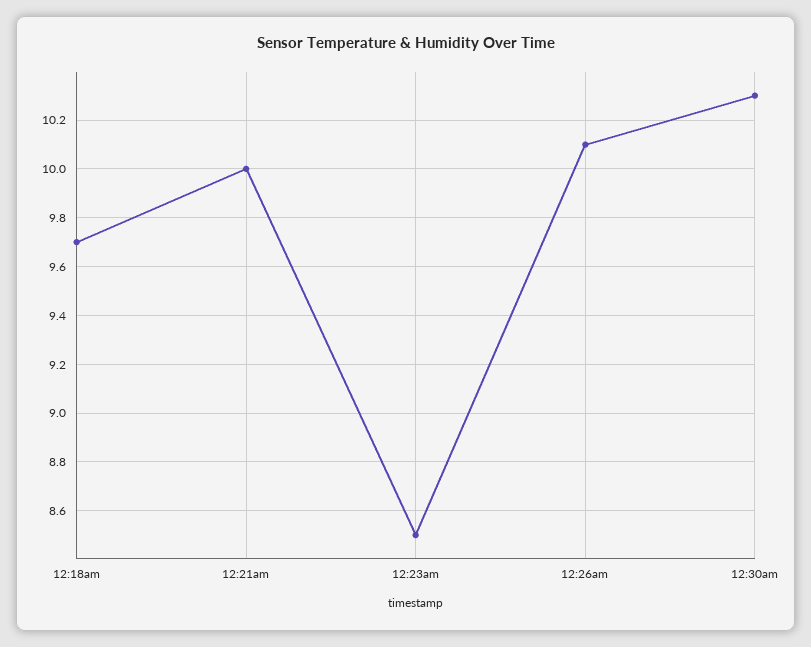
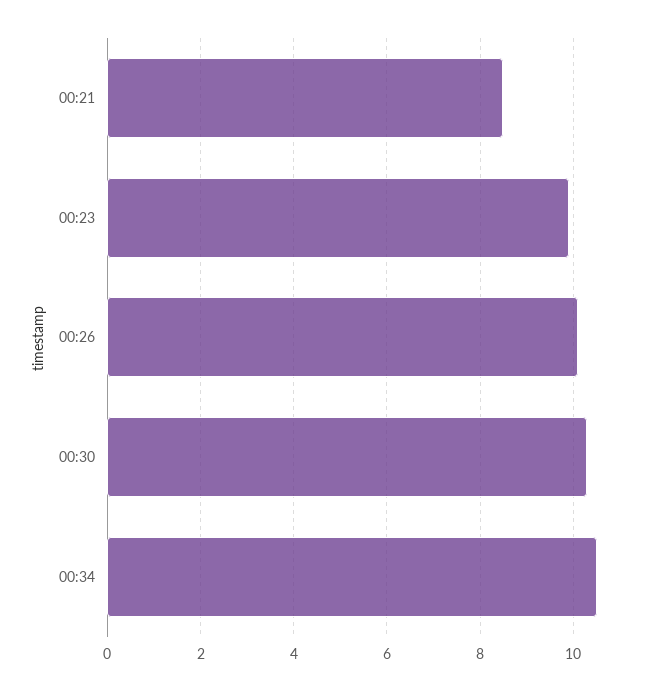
12:18am: 9.7 -> none
12:21am: 10 -> 8.5
12:23am: 8.5 -> 10
00:34: none -> 10.5

